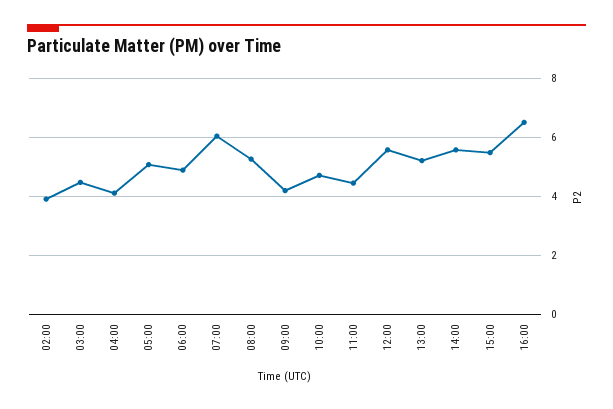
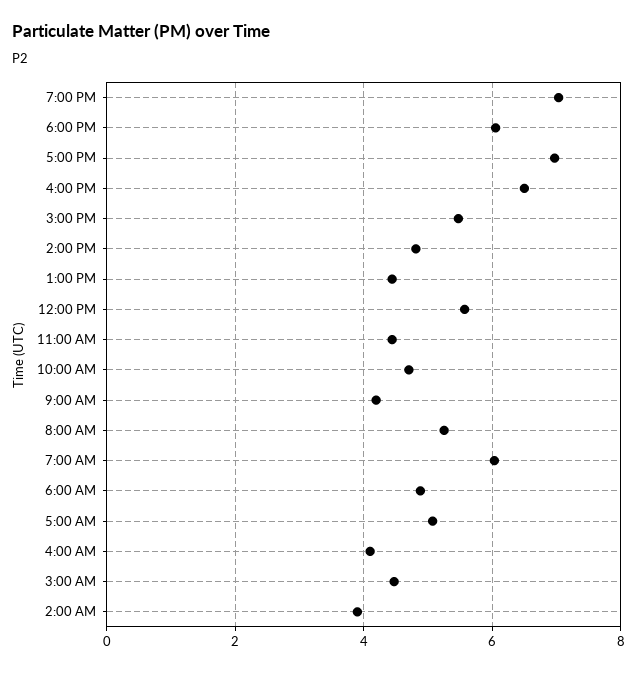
13:00: 5.25 -> 4.4
14:00: 5.5 -> 4.8
7:00 PM: none -> 7
6:00 PM: none -> 6
5:00 PM: none -> 7

